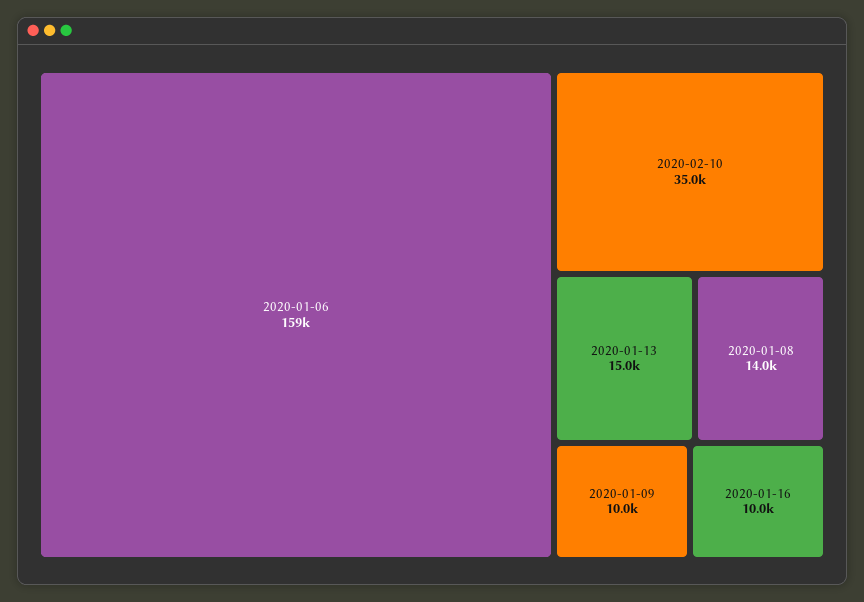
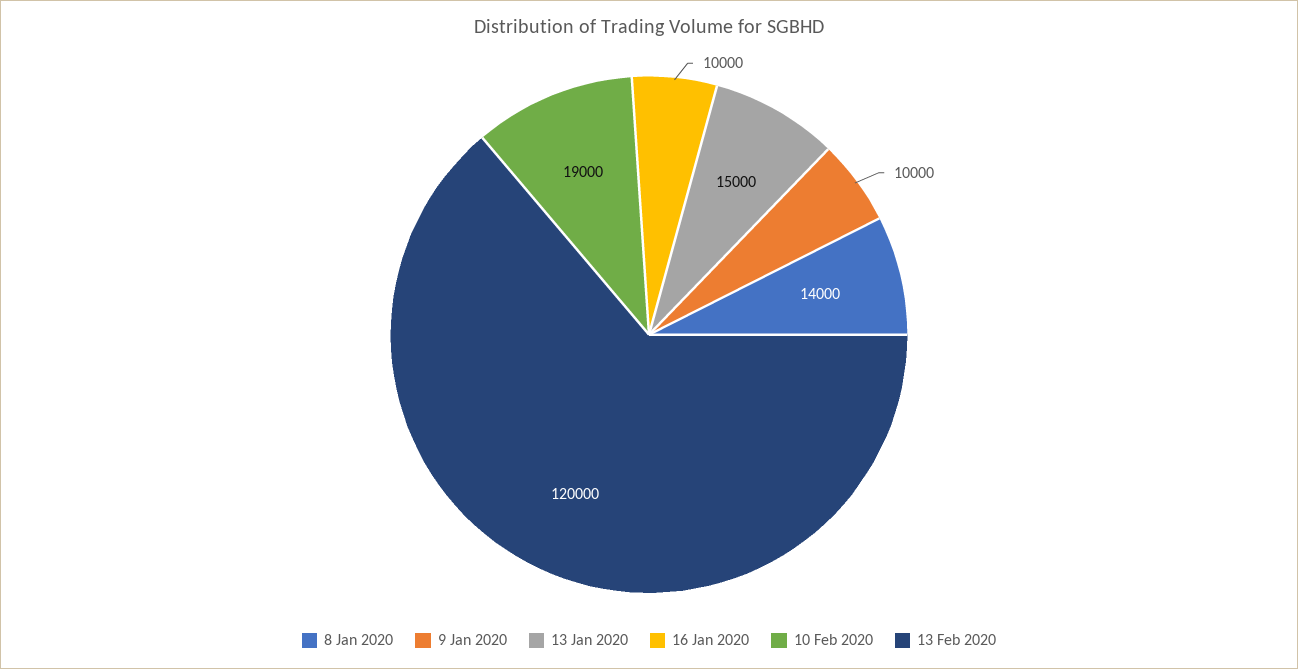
2020-01-06: 159000 -> none
2020-02-10: 35000 -> 19000
13 Feb 2020: none -> 120000

